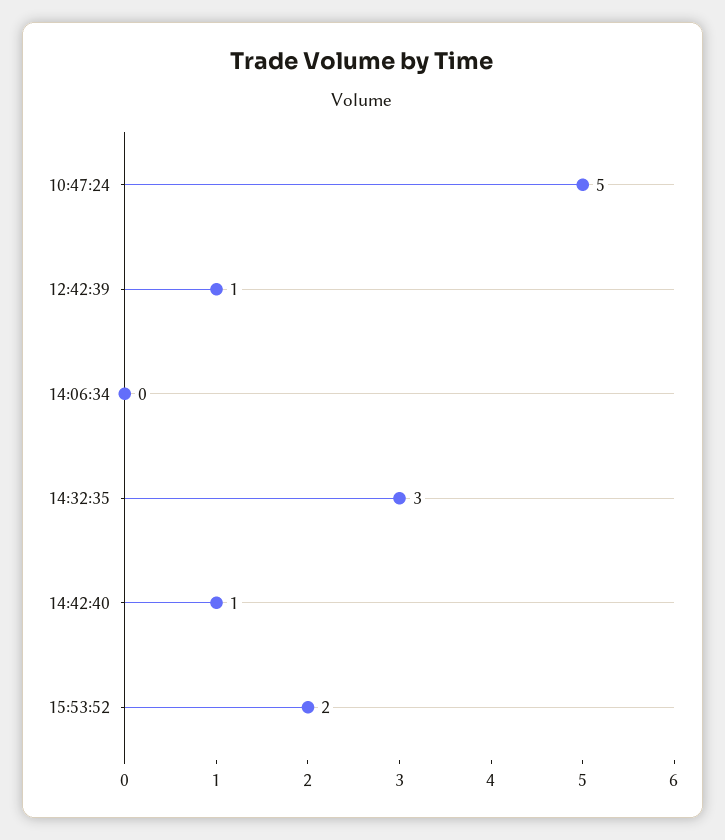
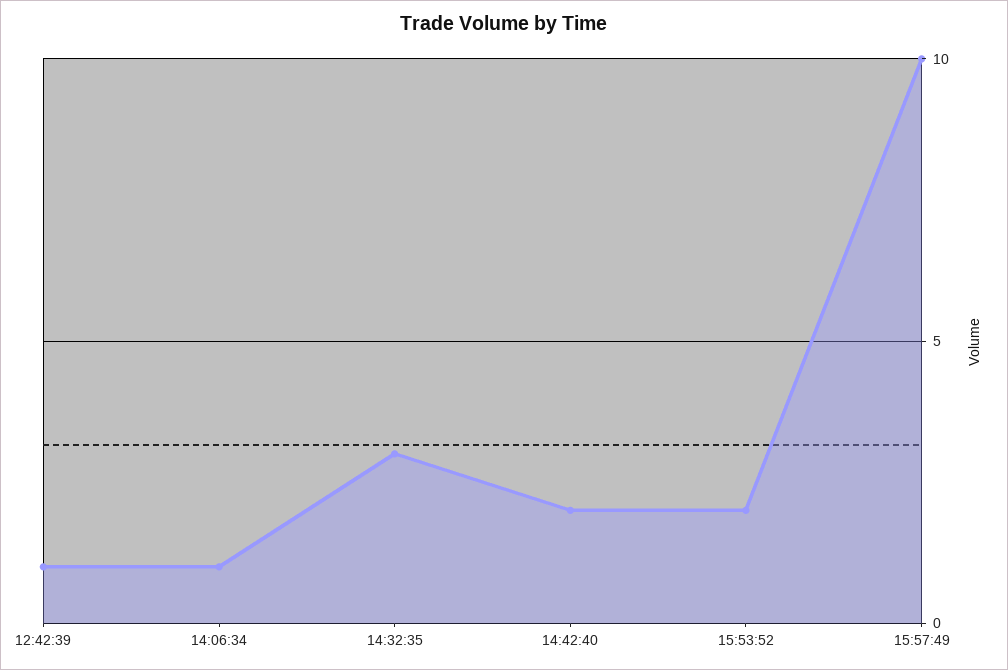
10:47:24: 5 -> none
14:06:34: 0 -> 1
14:42:40: 1 -> 2
15:57:49: none -> 10

